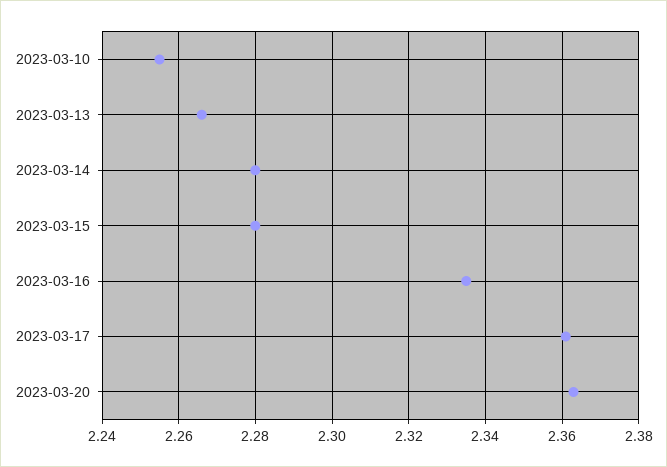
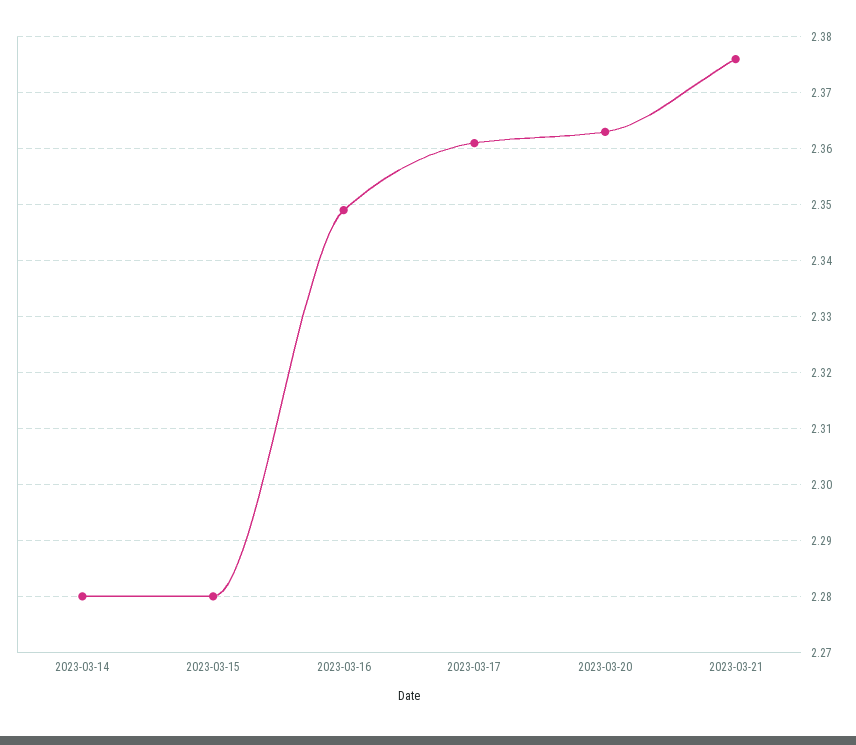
2023-03-10: 2.255 -> none
2023-03-13: 2.265 -> none
2023-03-16: 2.335 -> 2.35
2023-03-21: none -> 2.375

